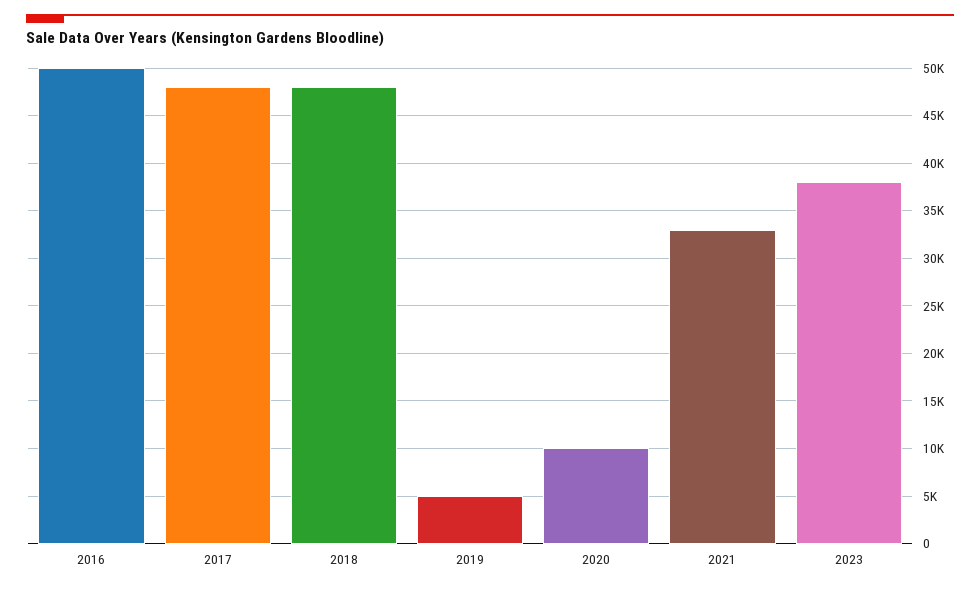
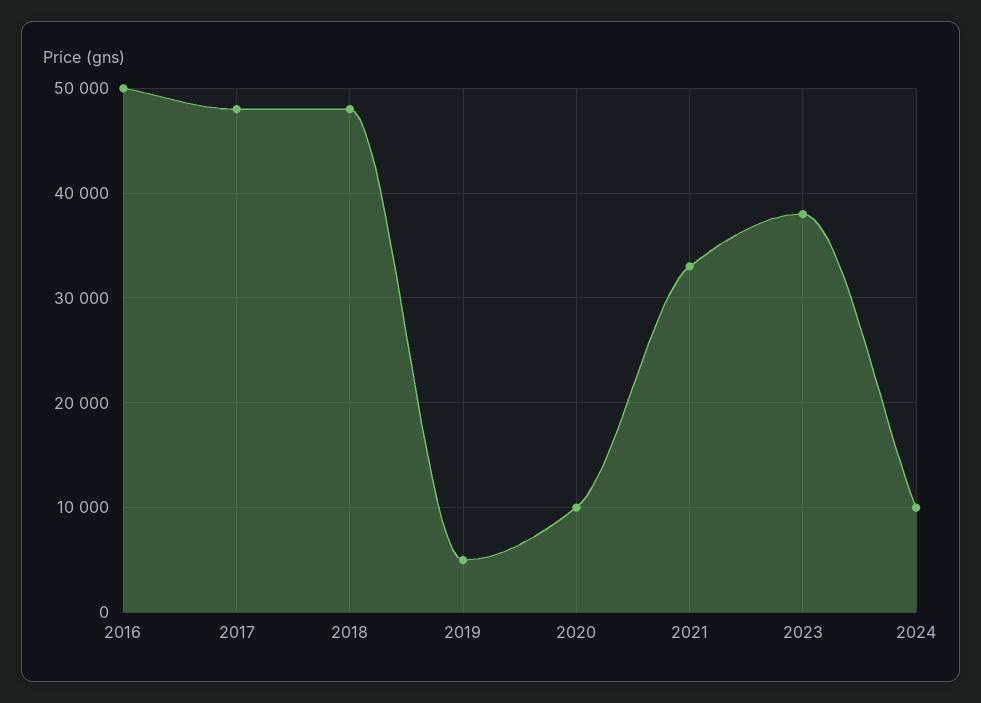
2024: none -> 10000

